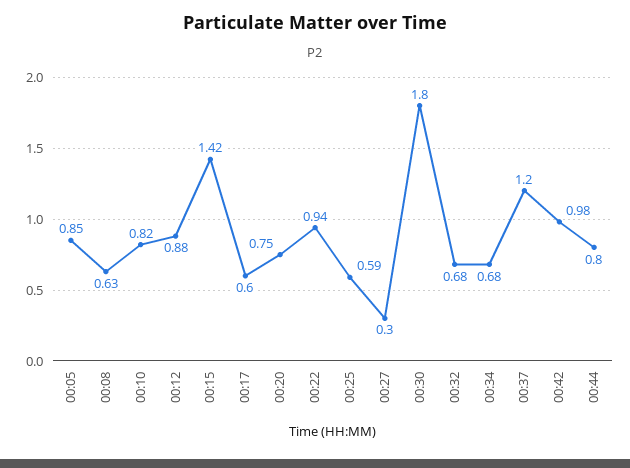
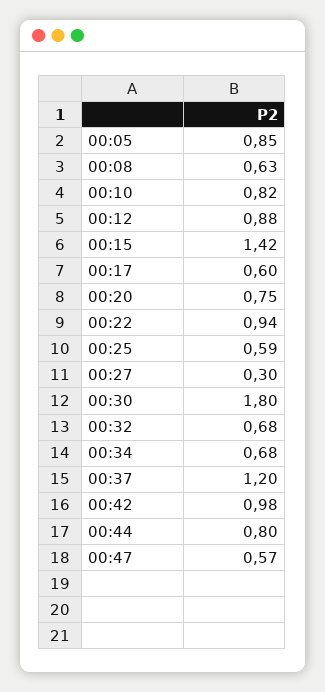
00:47: none -> 0.57

